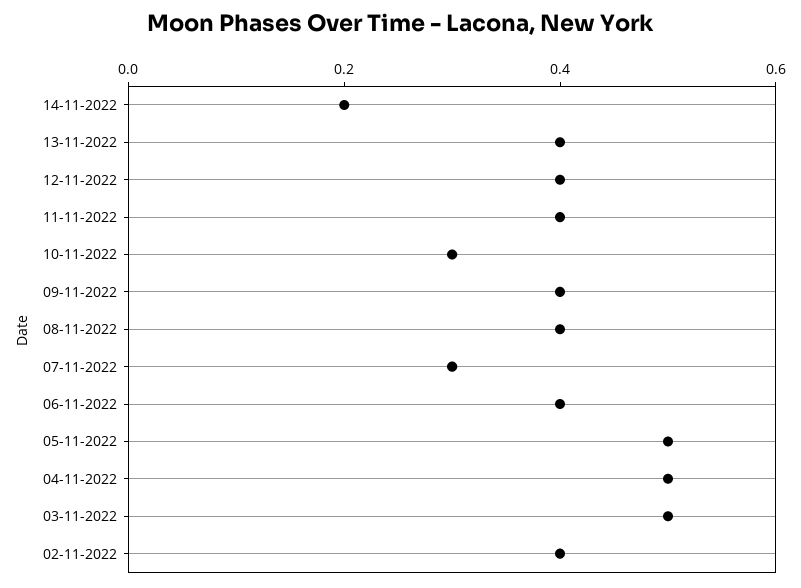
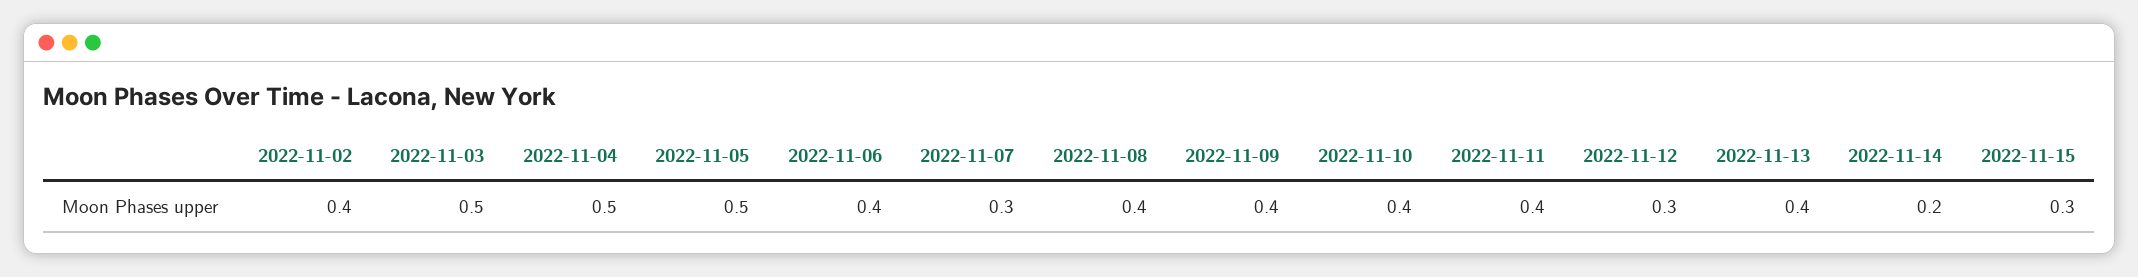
12-11-2022: 0.4 -> 0.3
10-11-2022: 0.3 -> 0.4
2022-11-15: none -> 0.3

